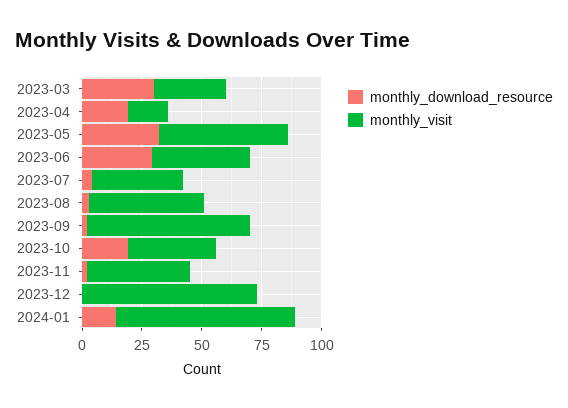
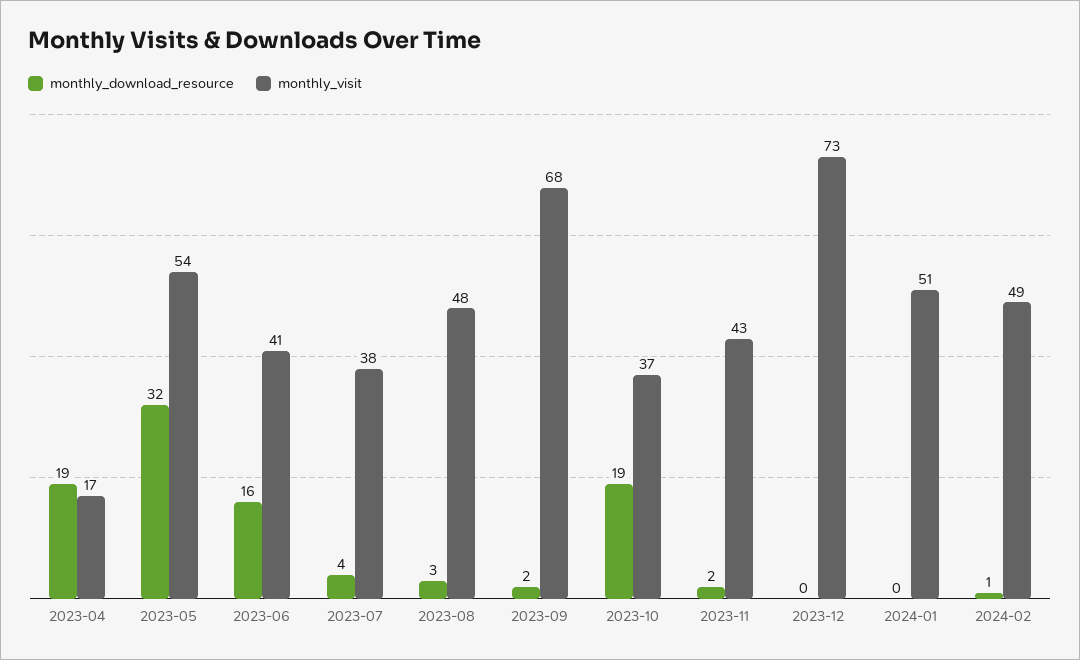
monthly_download_resource, 2023-03: 30 -> none
monthly_visit, 2023-03: 30 -> none
monthly_download_resource, 2023-06: 30 -> 16
monthly_download_resource, 2024-01: 15 -> 0
monthly_visit, 2024-01: 75 -> 51
monthly_download_resource, 2024-02: none -> 1
monthly_visit, 2024-02: none -> 49

